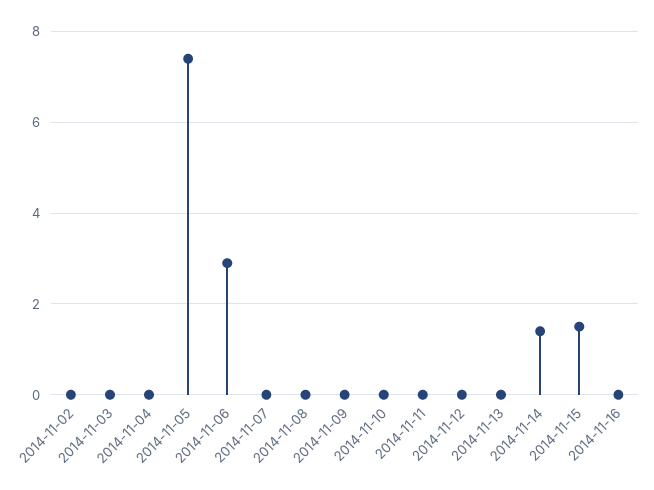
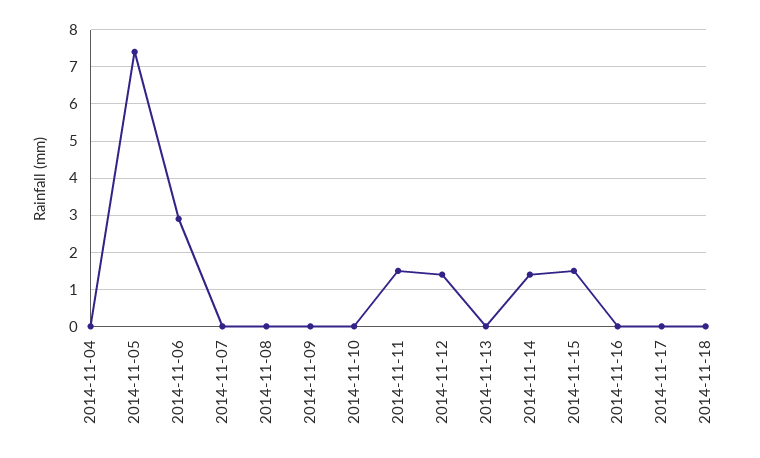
2014-11-02: 0 -> none
2014-11-03: 0 -> none
2014-11-11: 0 -> 1.5
2014-11-12: 0 -> 1.5
2014-11-17: none -> 0
2014-11-18: none -> 0

